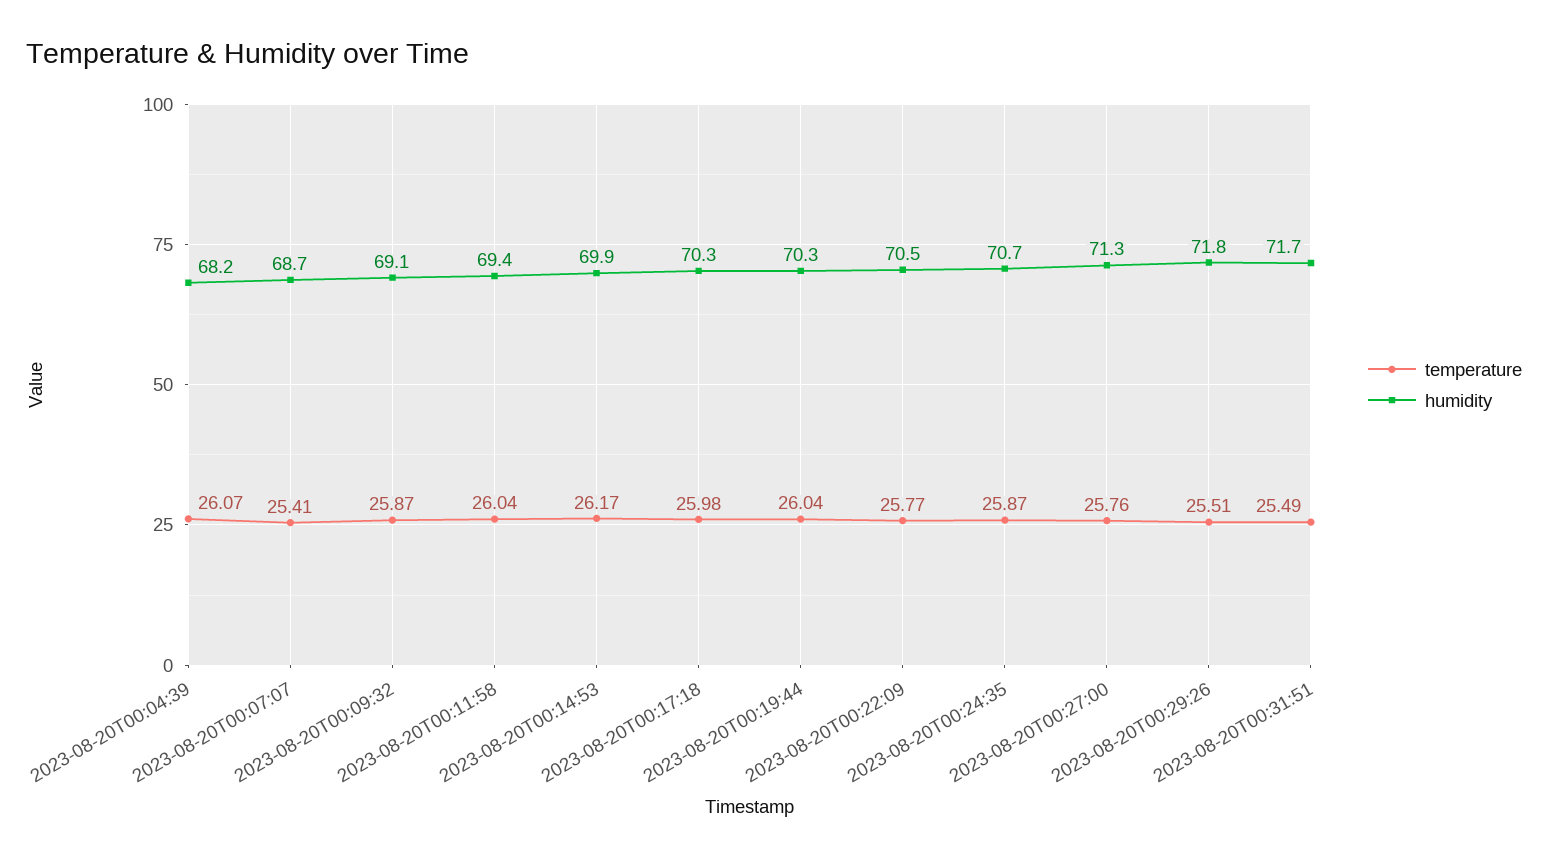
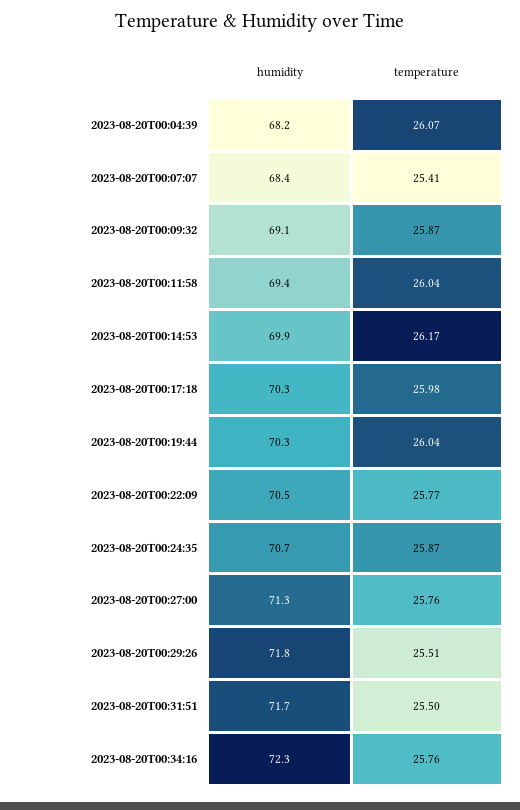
humidity, 2023-08-20T00:07:07: 68.7 -> 68.4
temperature, 2023-08-20T00:31:51: 25.49 -> 25.5
humidity, 2023-08-20T00:34:16: none -> 72.3
temperature, 2023-08-20T00:34:16: none -> 25.76

